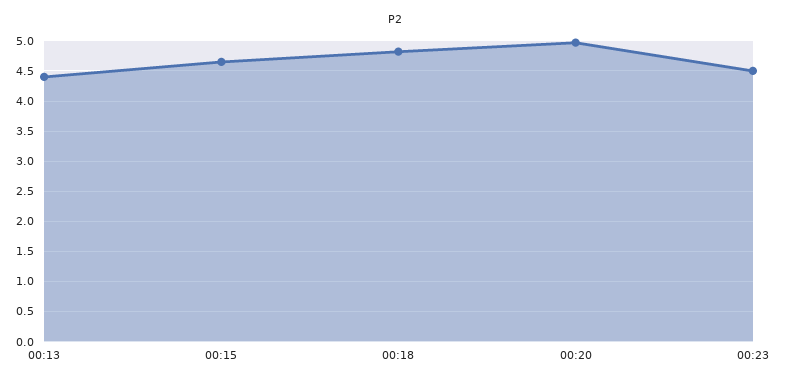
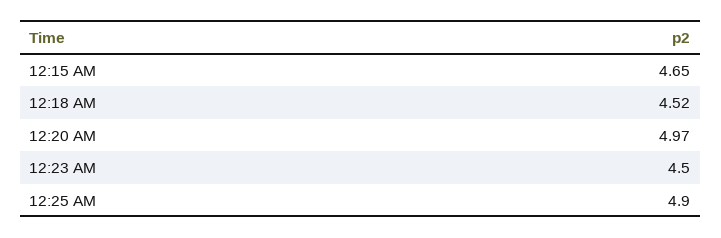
00:13: 4.4 -> none
00:18: 4.8 -> 4.52
12:25 AM: none -> 4.9

